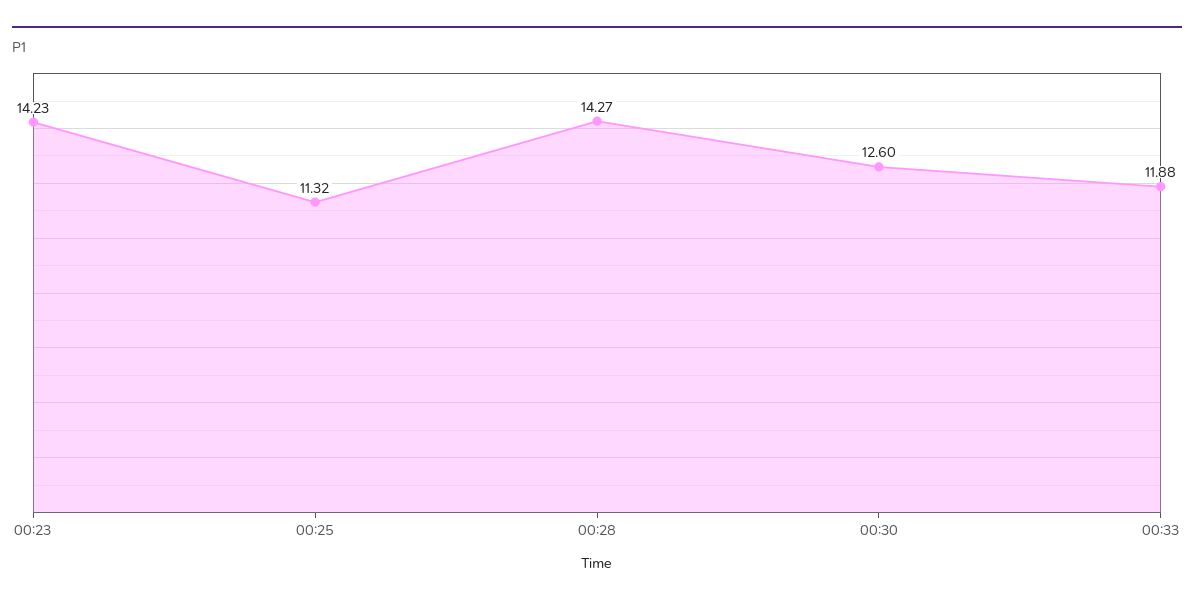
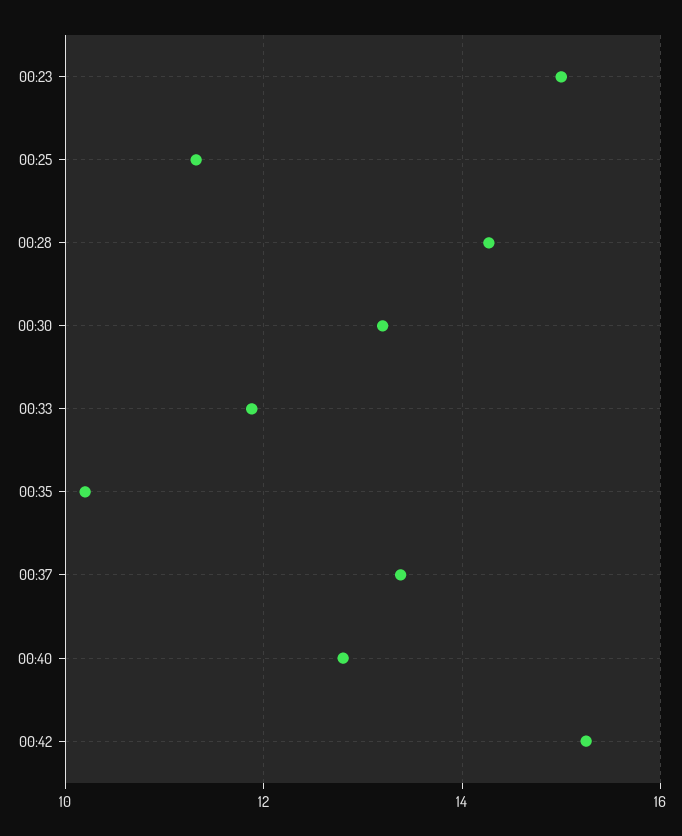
00:23: 14.23 -> 15
00:30: 12.6 -> 13.2
00:35: none -> 10.2
00:37: none -> 13.4
00:40: none -> 12.8
00:42: none -> 15.2

